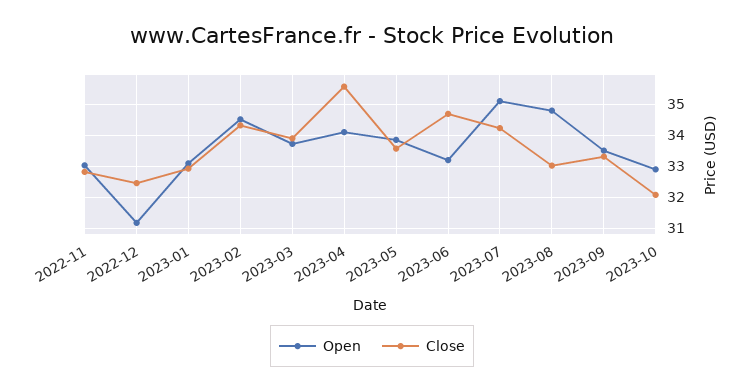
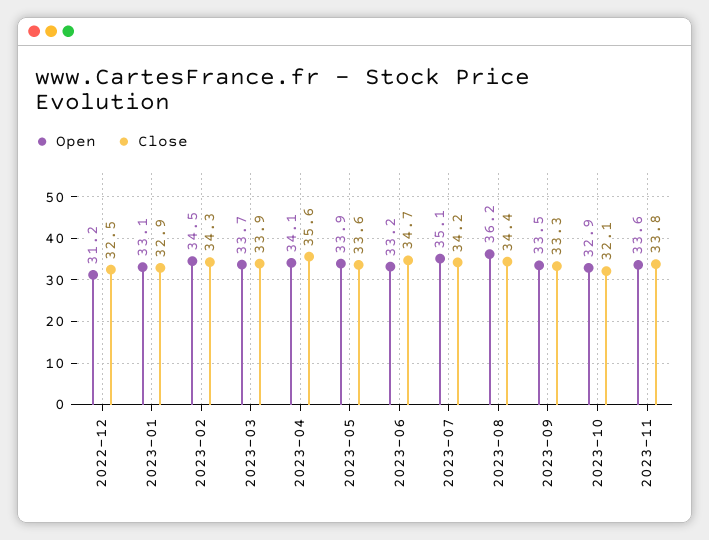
Open, 2022-11: 33 -> none
Close, 2022-11: 32.8 -> none
Open, 2023-08: 34.8 -> 36.2
Close, 2023-08: 33 -> 34.4
Open, 2023-11: none -> 33.6
Close, 2023-11: none -> 33.8

